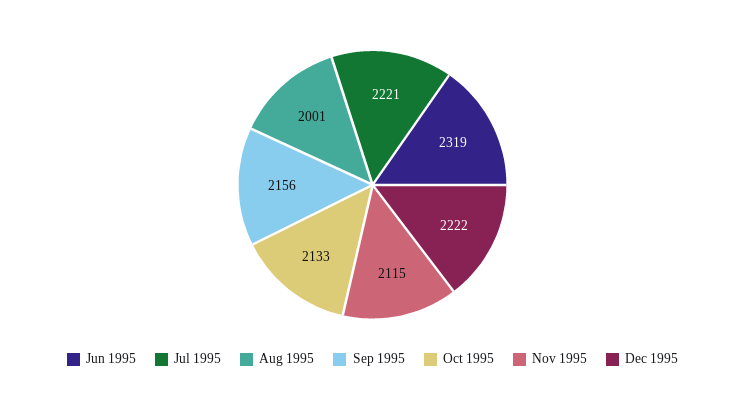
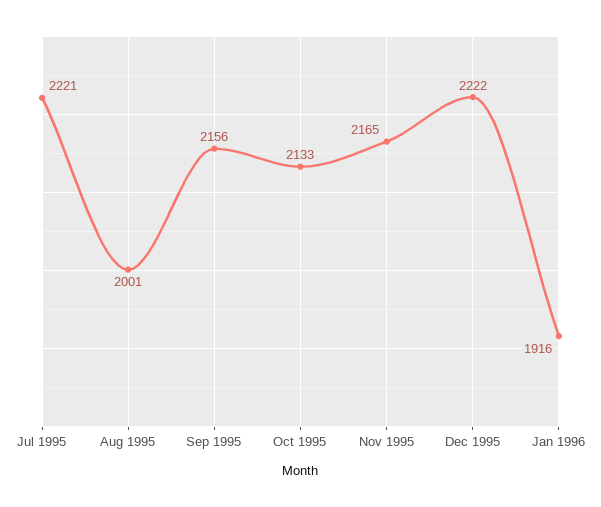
Jun 1995: 2319 -> none
Nov 1995: 2115 -> 2165
Jan 1996: none -> 1916

